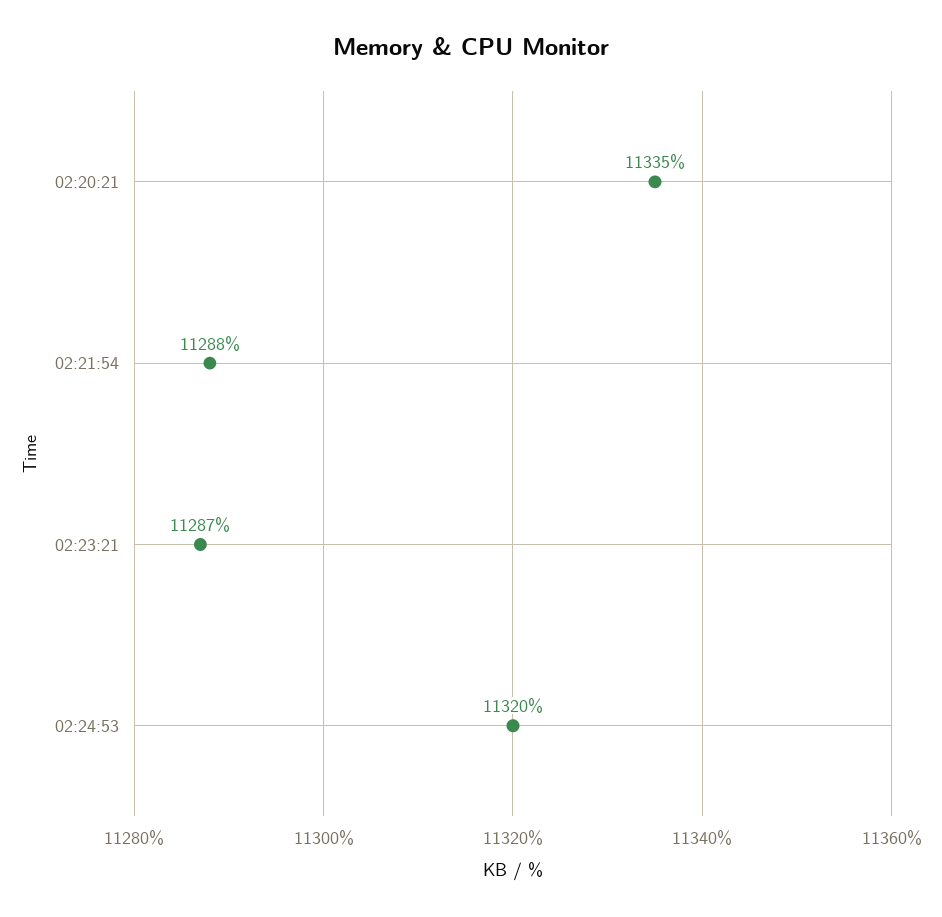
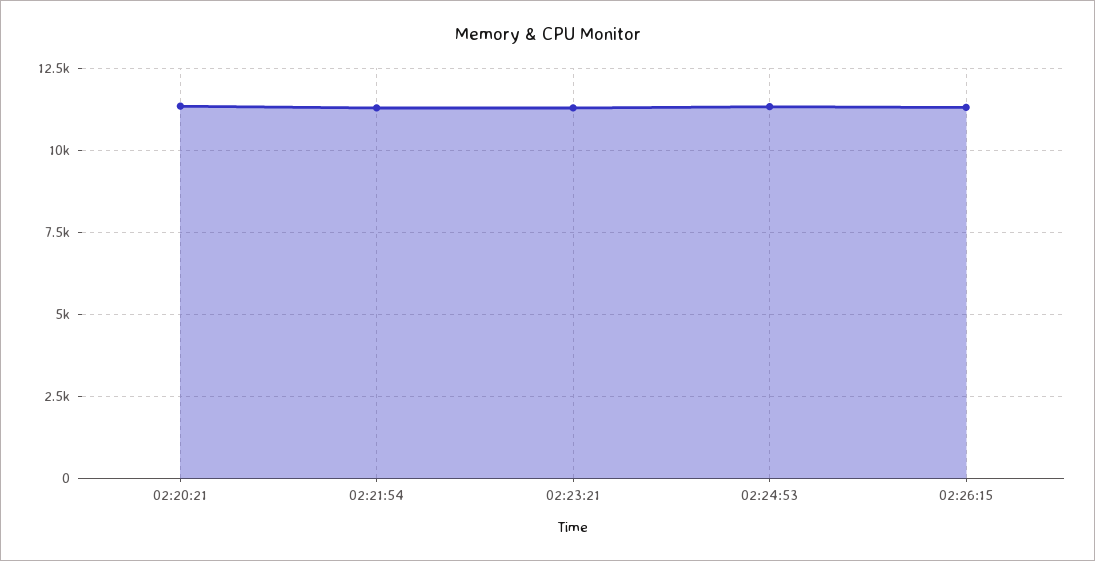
02:26:15: none -> 11250

